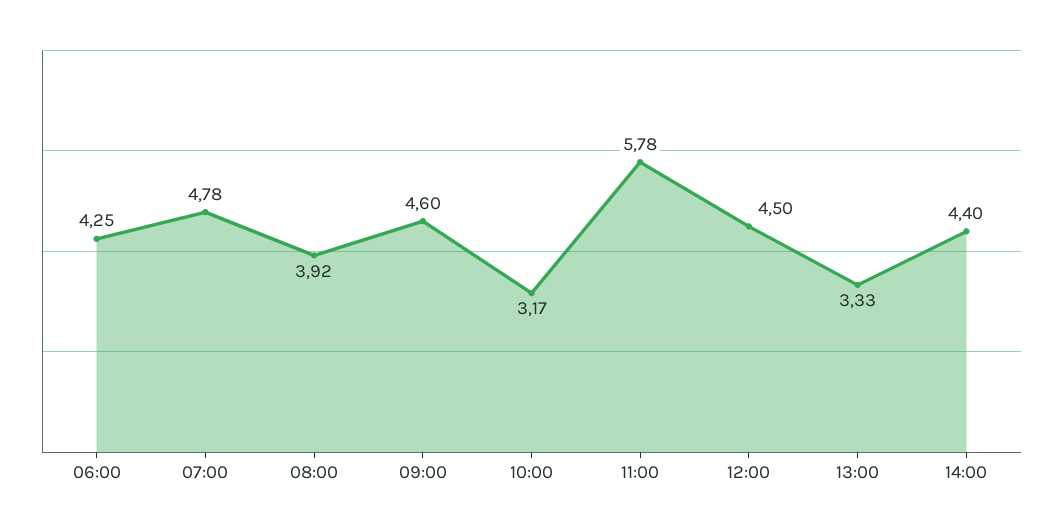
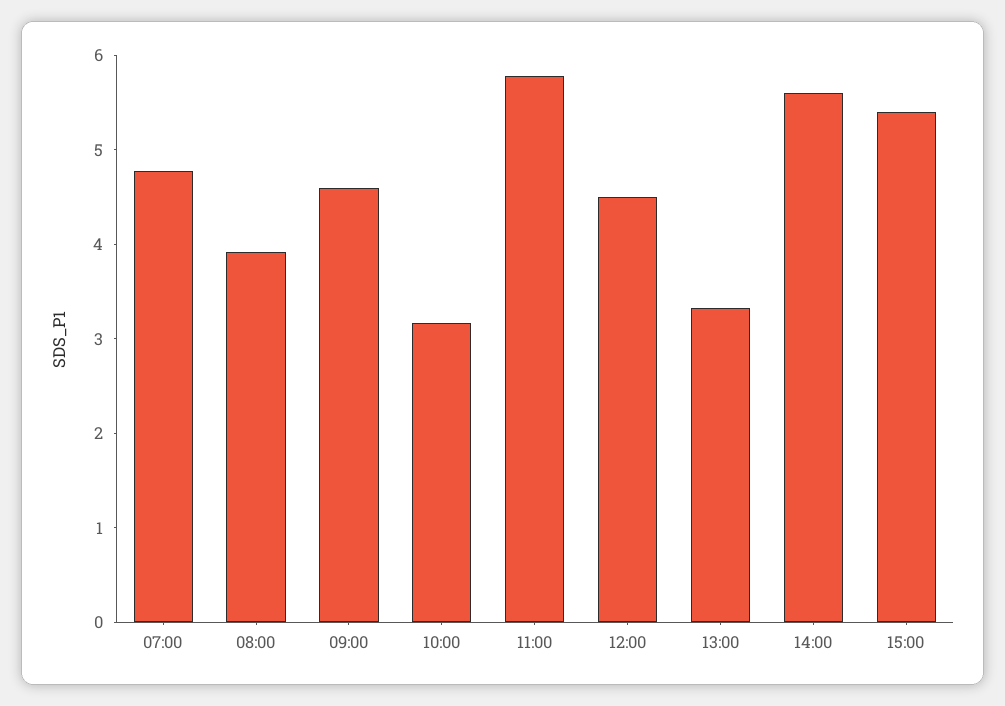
06:00: 4.25 -> none
14:00: 4.4 -> 5.6
15:00: none -> 5.4

